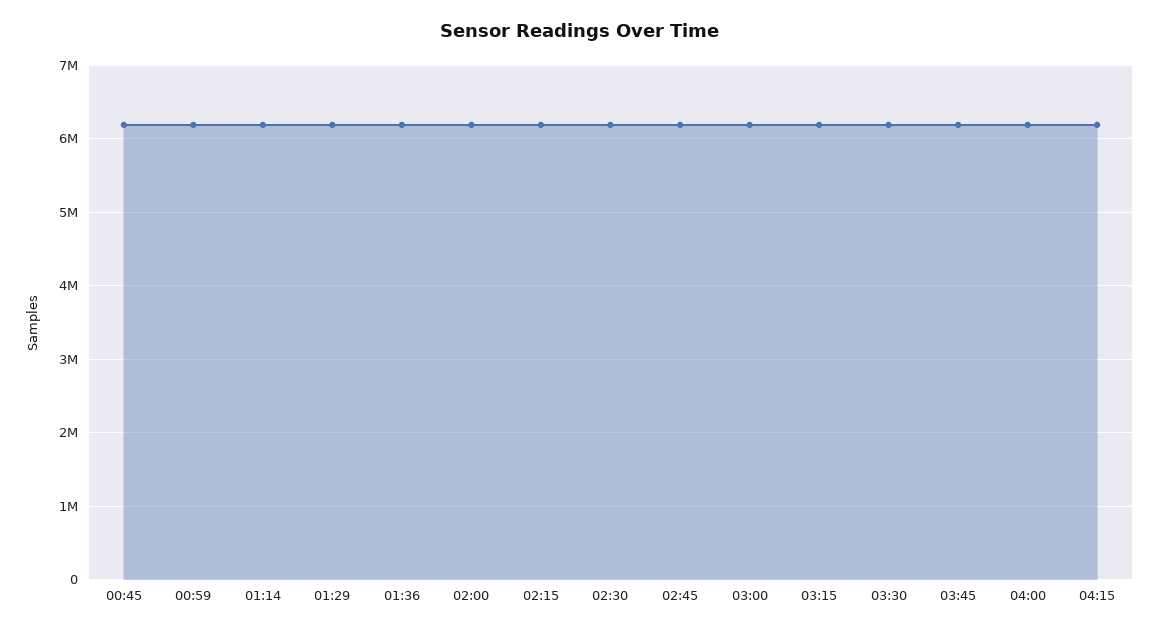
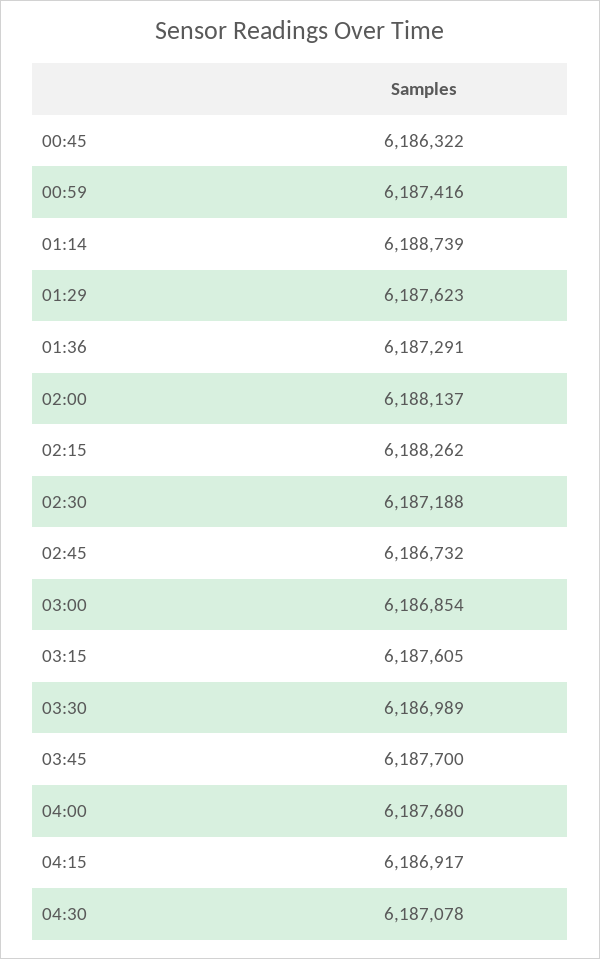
04:30: none -> 6187078

